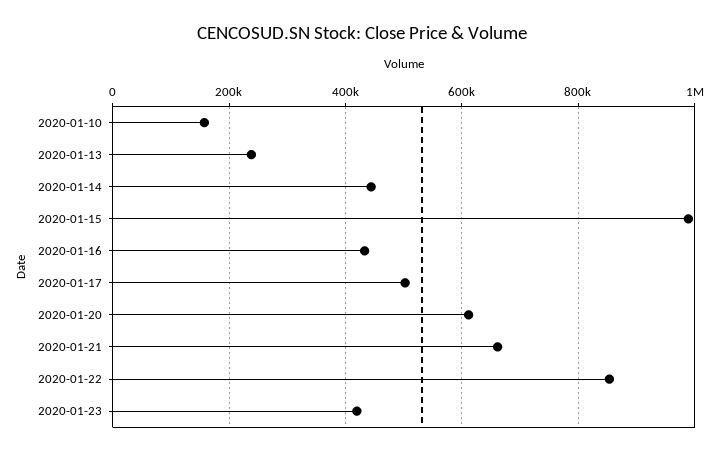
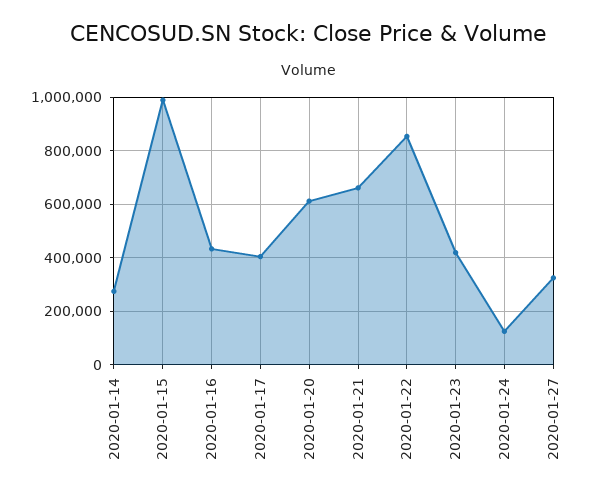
2020-01-10: 160000 -> none
2020-01-13: 240000 -> none
2020-01-14: 440000 -> 275000
2020-01-17: 500000 -> 400000
2020-01-24: none -> 125000
2020-01-27: none -> 325000

